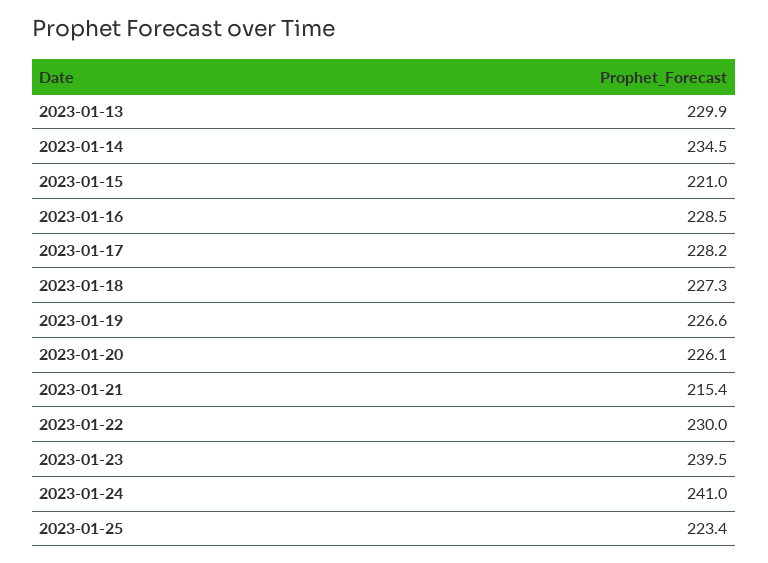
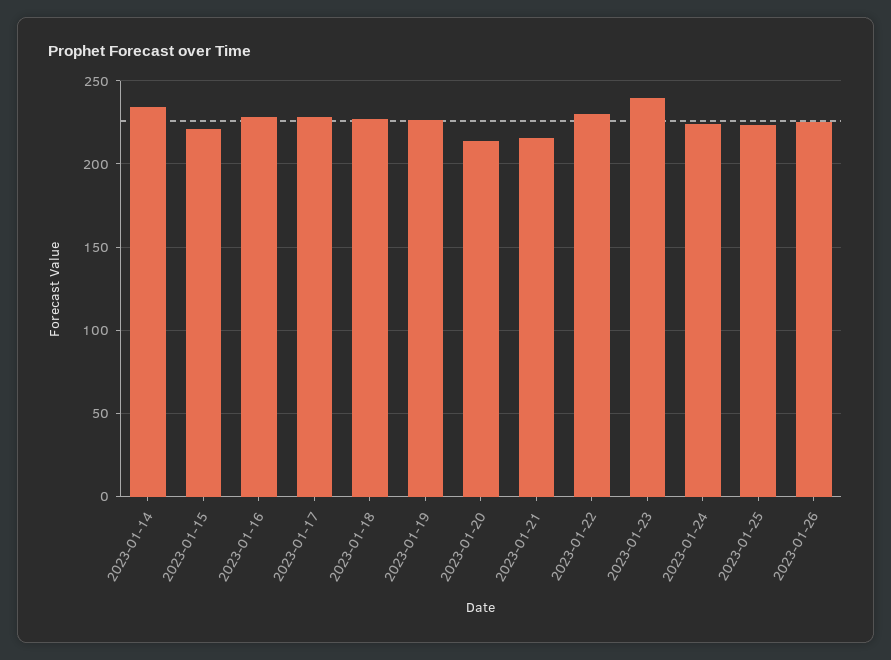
2023-01-13: 229.9 -> none
2023-01-20: 226.1 -> 215
2023-01-24: 241 -> 225
2023-01-26: none -> 225

